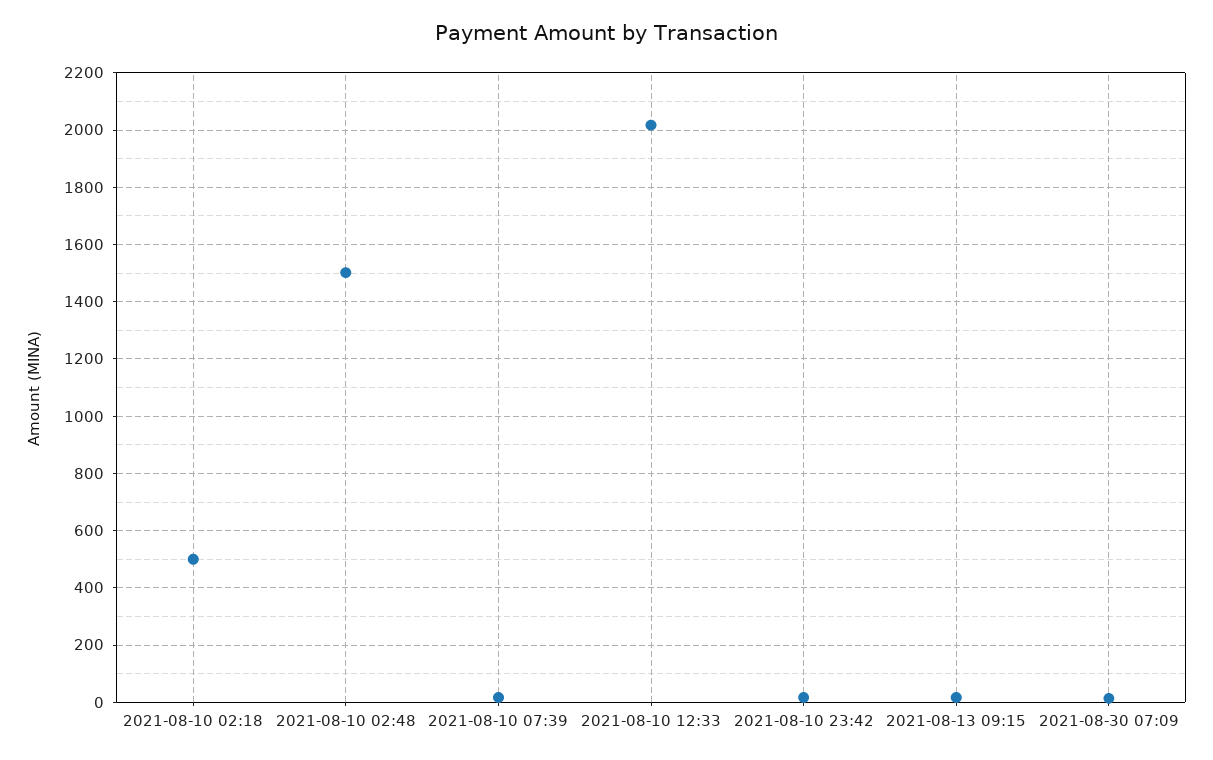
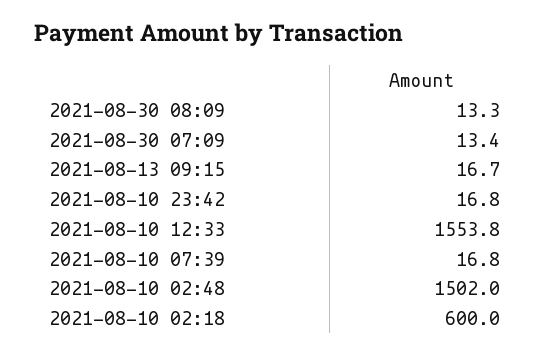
2021-08-10 02:18: 500 -> 600
2021-08-10 12:33: 2025 -> 1553.8
2021-08-30 08:09: none -> 13.3

